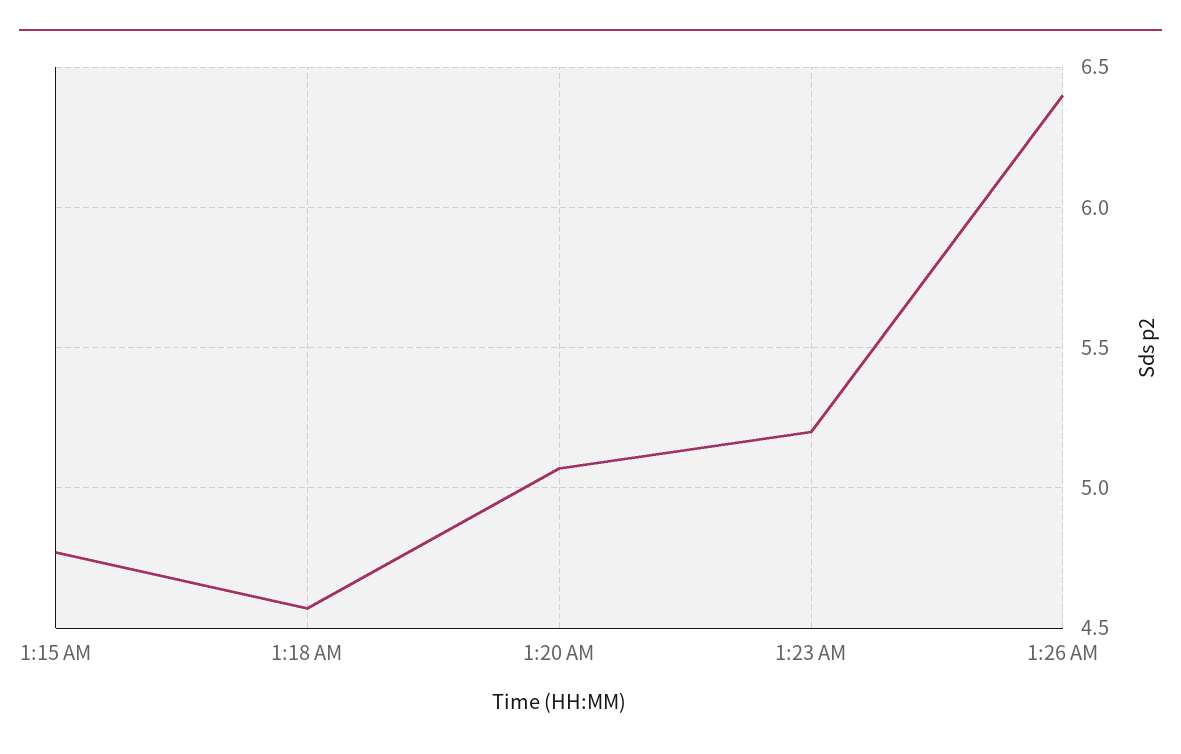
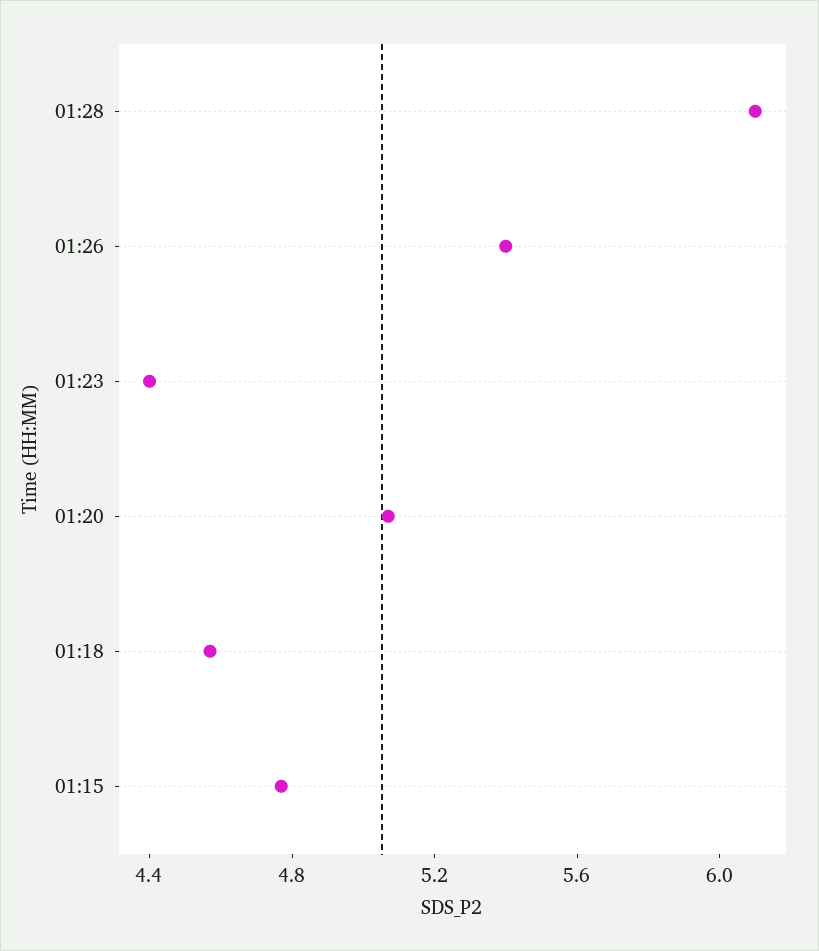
1:23 AM: 5.2 -> 4.4
1:26 AM: 6.4 -> 5.4
01:28: none -> 6.1

